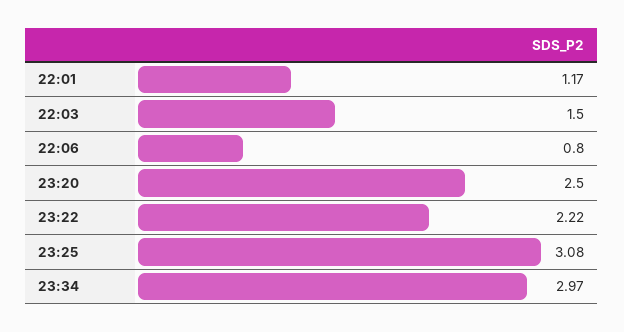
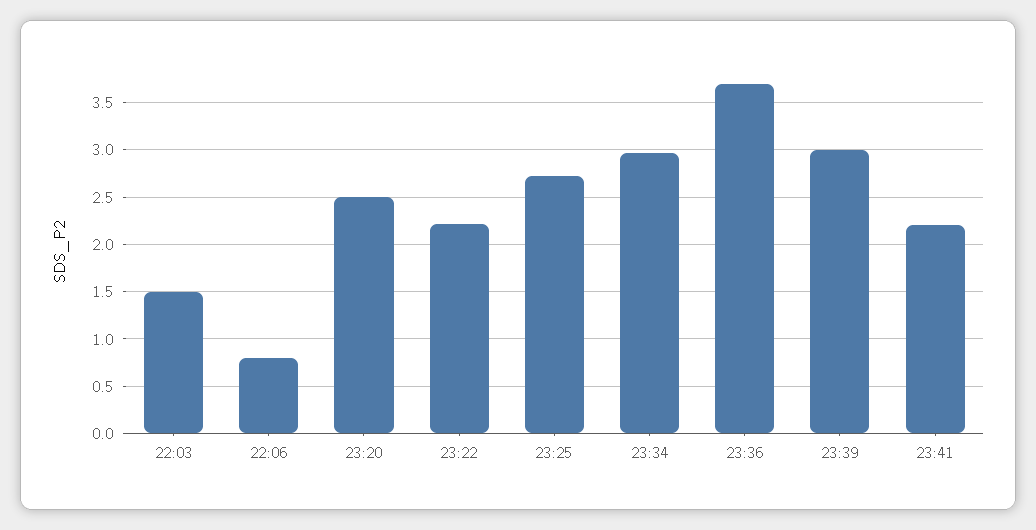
22:01: 1.17 -> none
23:25: 3.08 -> 2.7
23:36: none -> 3.7
23:39: none -> 3
23:41: none -> 2.2

